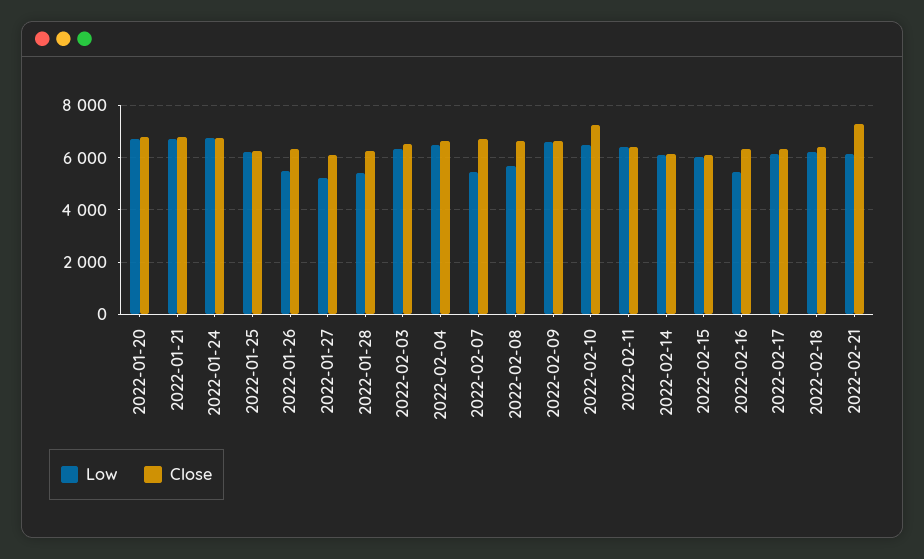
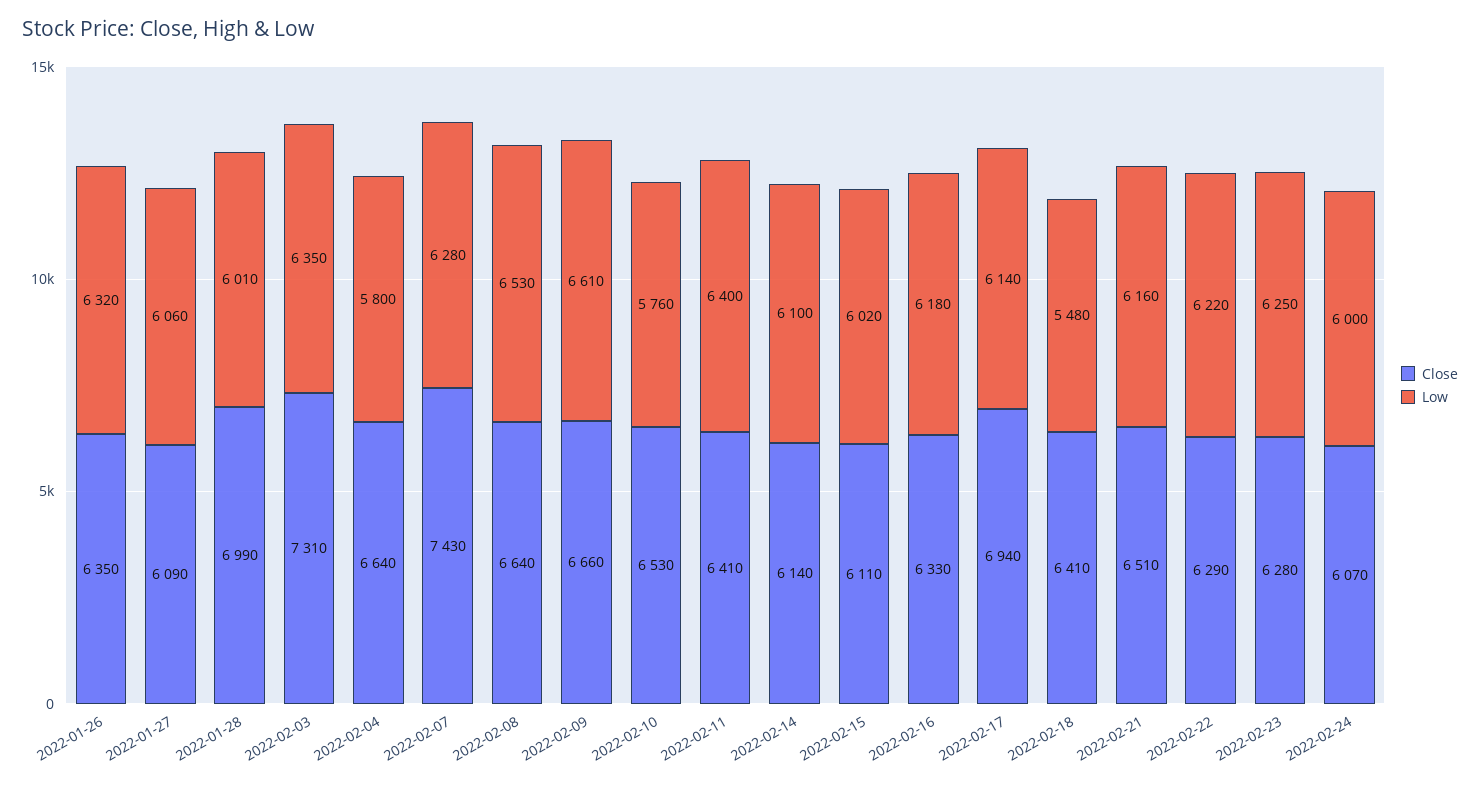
Low, 2022-01-20: 6750 -> none
Close, 2022-01-20: 6750 -> none
Low, 2022-01-21: 6750 -> none
Close, 2022-01-21: 6750 -> none
Low, 2022-01-24: 6750 -> none
Close, 2022-01-24: 6750 -> none
Low, 2022-01-25: 6250 -> none
Close, 2022-01-25: 6250 -> none
Low, 2022-01-26: 5500 -> 6320
Low, 2022-01-27: 5250 -> 6060
Low, 2022-01-28: 5500 -> 6010
Close, 2022-01-28: 6250 -> 6990
Close, 2022-02-03: 6500 -> 7310
Low, 2022-02-04: 6500 -> 5800
Low, 2022-02-07: 5500 -> 6280
Close, 2022-02-07: 6750 -> 7430
Low, 2022-02-08: 5750 -> 6530
Low, 2022-02-10: 6500 -> 5760
Close, 2022-02-10: 7250 -> 6530
Low, 2022-02-16: 5500 -> 6180
Close, 2022-02-17: 6250 -> 6940
Low, 2022-02-18: 6250 -> 5480
Close, 2022-02-21: 7250 -> 6510
Close, 2022-02-22: none -> 6290
Low, 2022-02-22: none -> 6220
Close, 2022-02-23: none -> 6280
Low, 2022-02-23: none -> 6250
Close, 2022-02-24: none -> 6070
Low, 2022-02-24: none -> 6000

